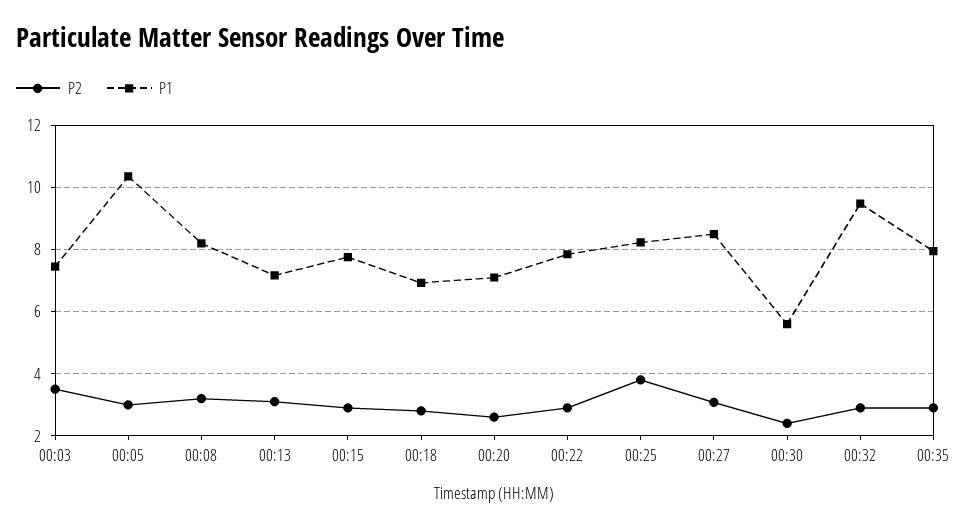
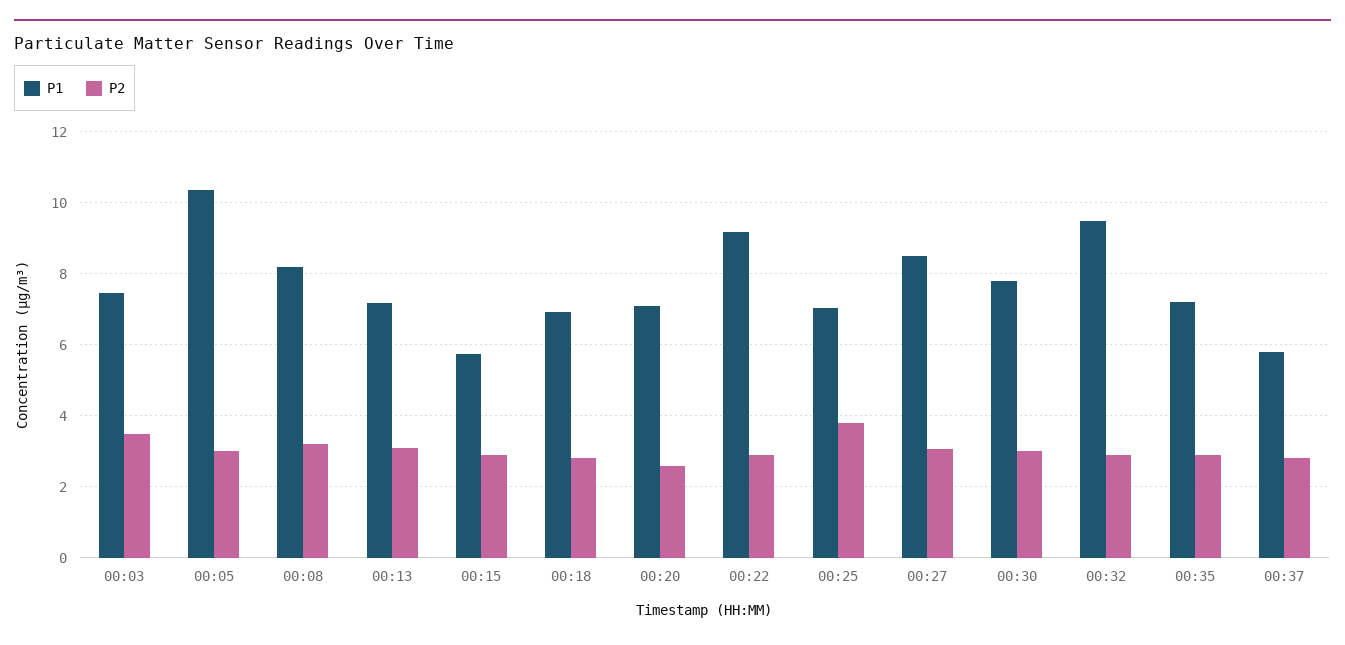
P1, 00:15: 7.8 -> 5.8
P1, 00:22: 7.8 -> 9.2
P1, 00:25: 8.2 -> 7
P2, 00:30: 2.4 -> 3
P1, 00:30: 5.6 -> 7.8
P1, 00:35: 8 -> 7.2
P1, 00:37: none -> 5.8
P2, 00:37: none -> 2.8

